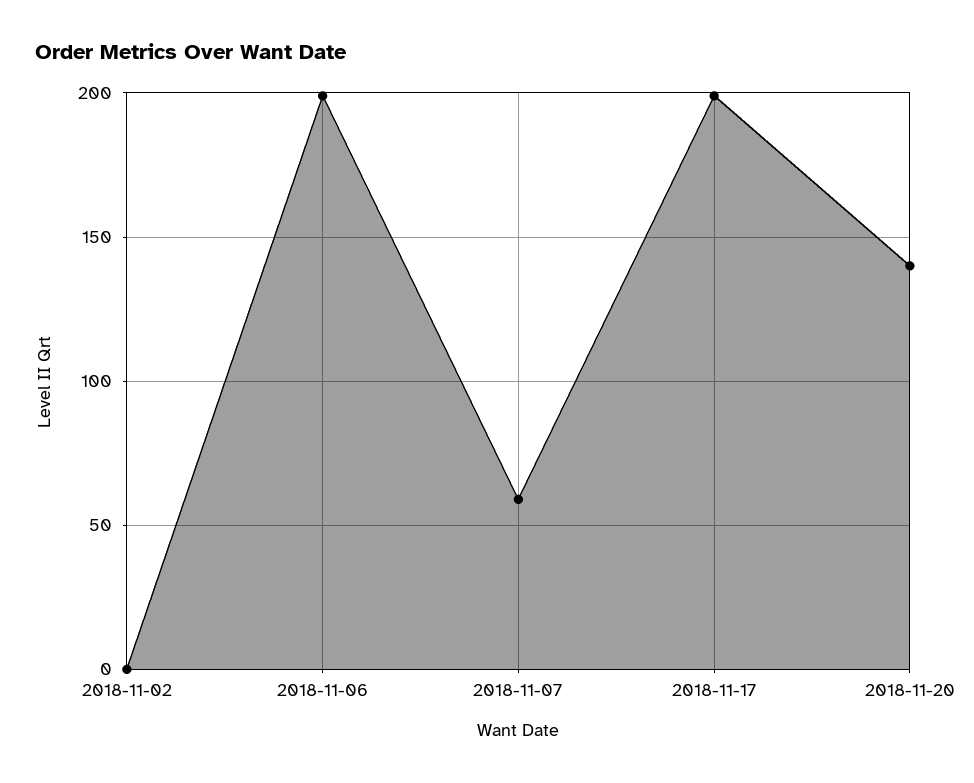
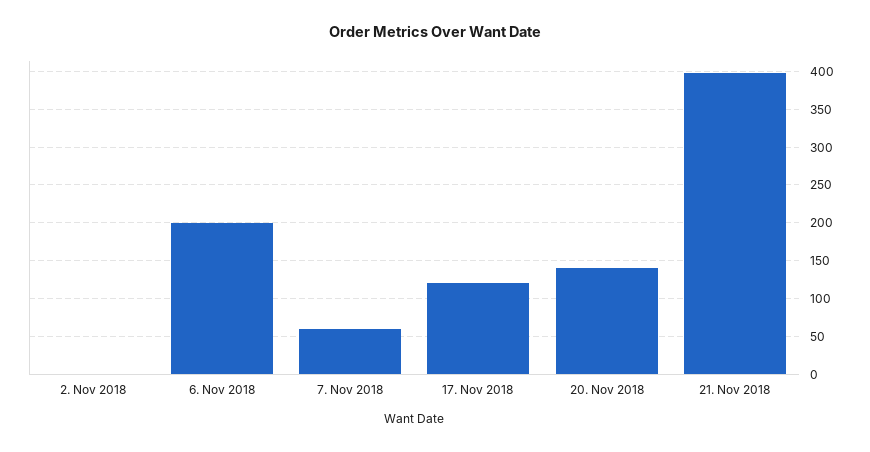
2018-11-17: 200 -> 120
21. Nov 2018: none -> 400

